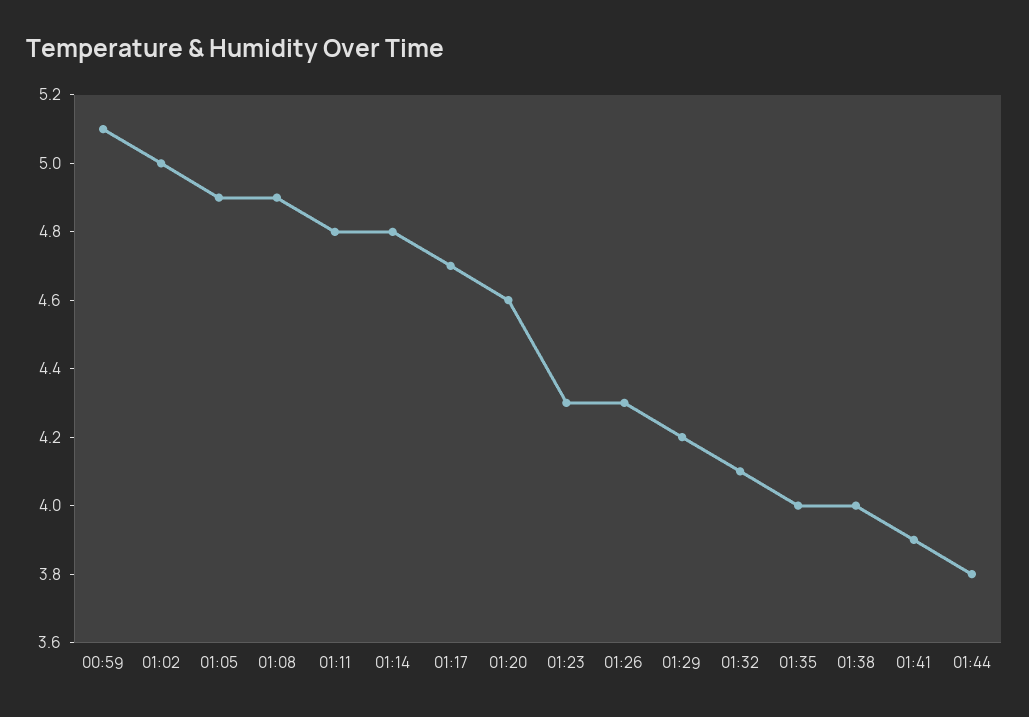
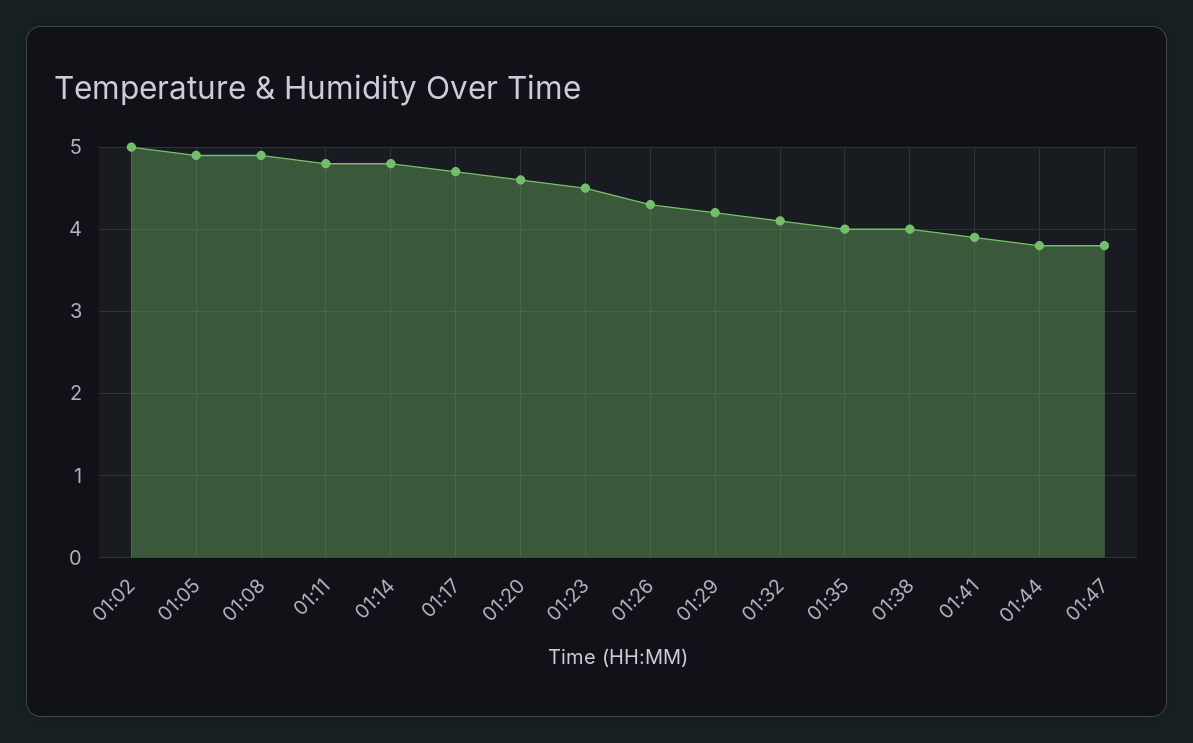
00:59: 5.1 -> none
01:23: 4.3 -> 4.5
01:47: none -> 3.8

